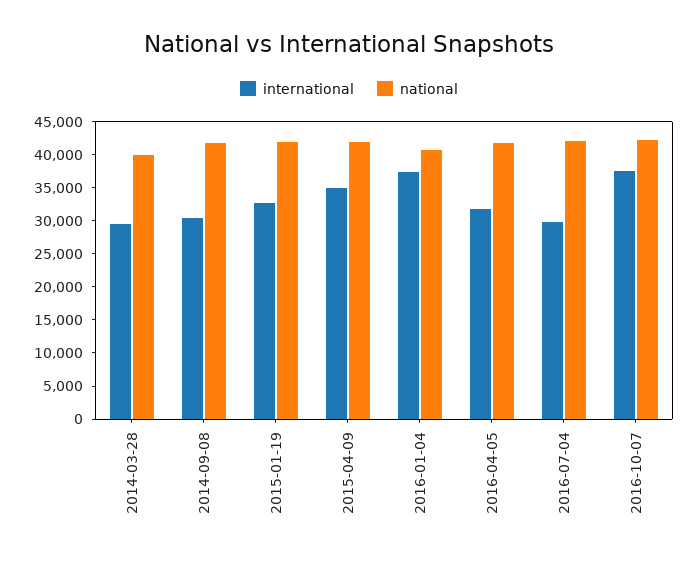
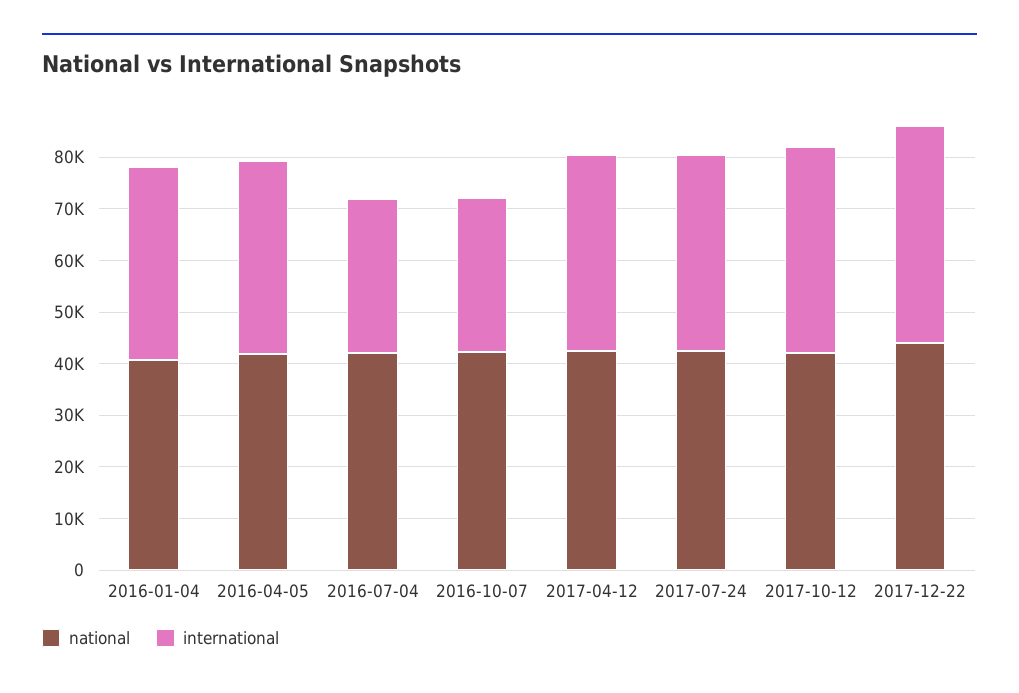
international, 2014-03-28: 30000 -> none
national, 2014-03-28: 40000 -> none
international, 2014-09-08: 30000 -> none
national, 2014-09-08: 42500 -> none
international, 2015-01-19: 32500 -> none
national, 2015-01-19: 42500 -> none
international, 2015-04-09: 35000 -> none
national, 2015-04-09: 42500 -> none
international, 2016-04-05: 32500 -> 38000
international, 2016-10-07: 37500 -> 30000
national, 2017-04-12: none -> 42000
international, 2017-04-12: none -> 38000
national, 2017-07-24: none -> 42000
international, 2017-07-24: none -> 38000
national, 2017-10-12: none -> 42000
international, 2017-10-12: none -> 40000
national, 2017-12-22: none -> 44000
international, 2017-12-22: none -> 42000

